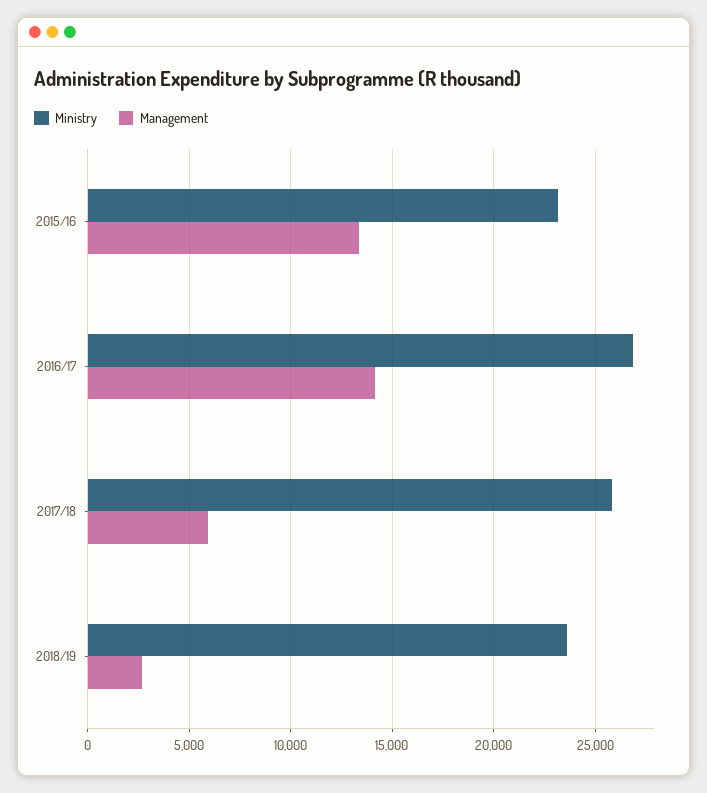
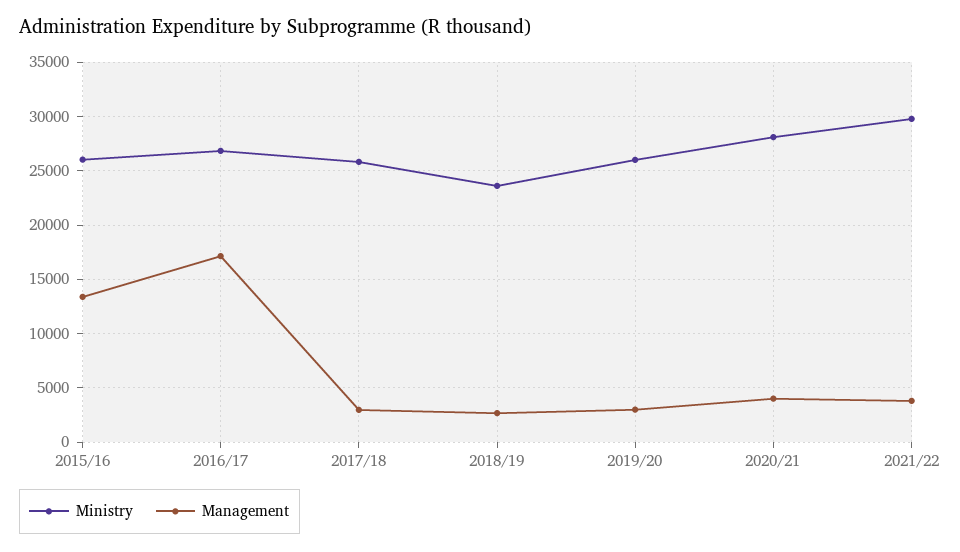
Ministry, 2015/16: 23000 -> 26000
Management, 2016/17: 14000 -> 17000
Management, 2017/18: 6000 -> 3000
Ministry, 2019/20: none -> 26000
Management, 2019/20: none -> 3000
Ministry, 2020/21: none -> 28000
Management, 2020/21: none -> 4000
Ministry, 2021/22: none -> 30000
Management, 2021/22: none -> 4000

